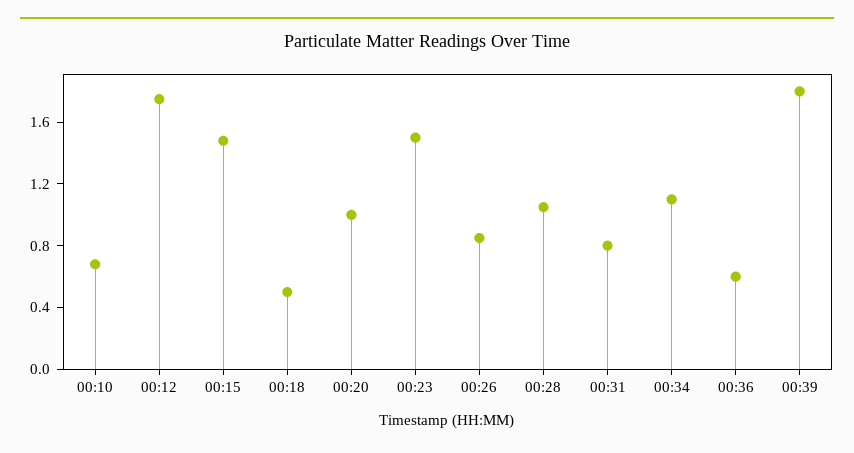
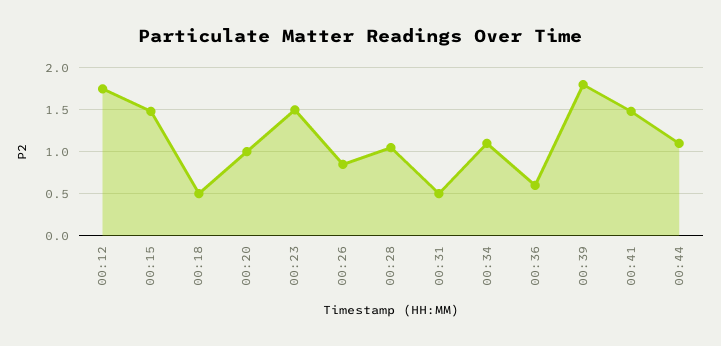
00:10: 0.7 -> none
00:31: 0.8 -> 0.5
00:41: none -> 1.5
00:44: none -> 1.1

